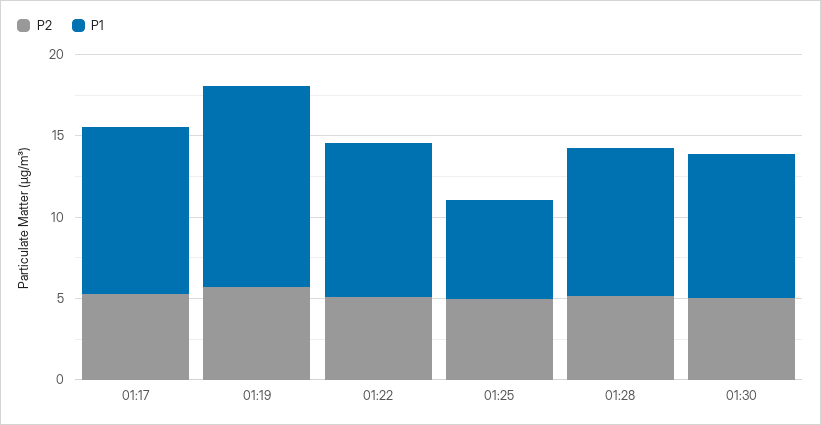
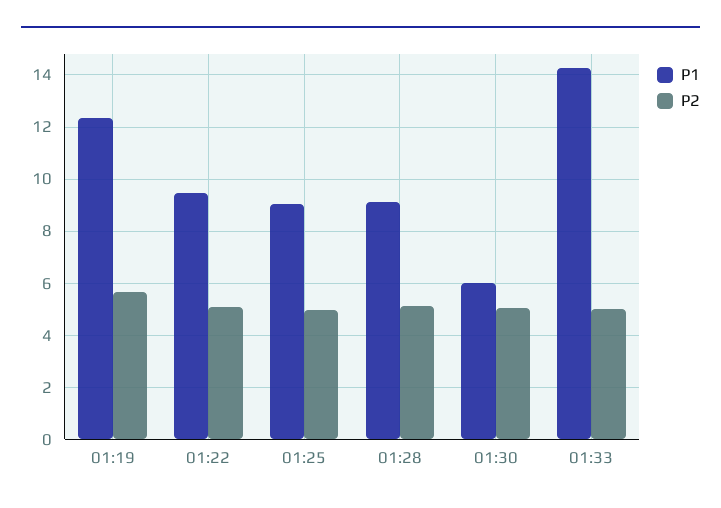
P2, 01:17: 5 -> none
P1, 01:17: 10 -> none
P1, 01:25: 6 -> 9
P1, 01:30: 9 -> 6
P1, 01:33: none -> 14.25
P2, 01:33: none -> 5

